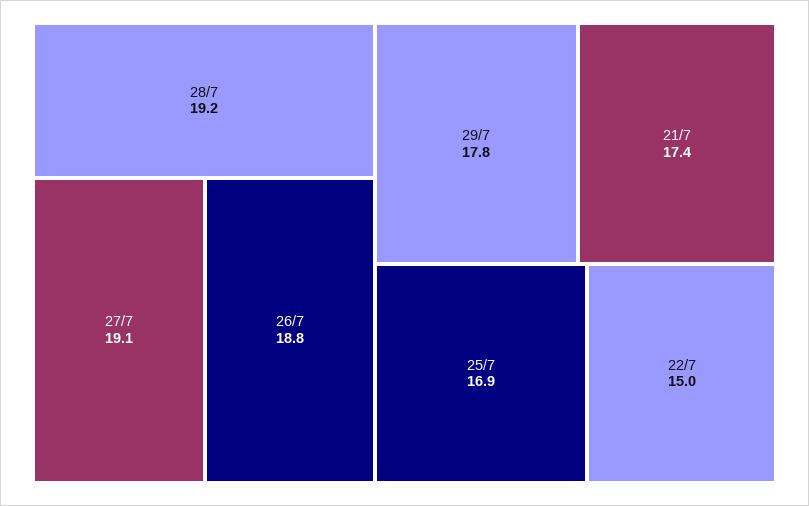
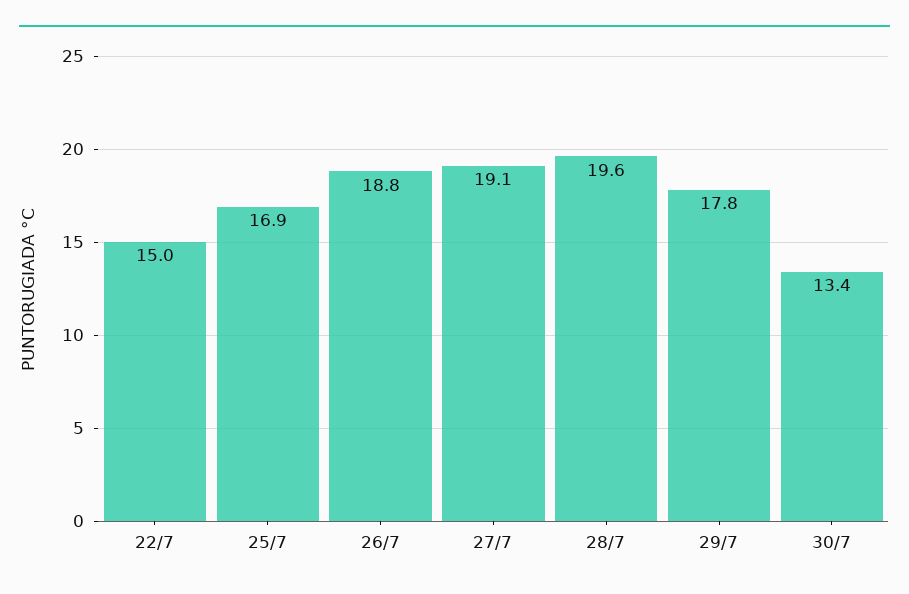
28/7: 19.2 -> 19.6
21/7: 17.4 -> none
30/7: none -> 13.4

